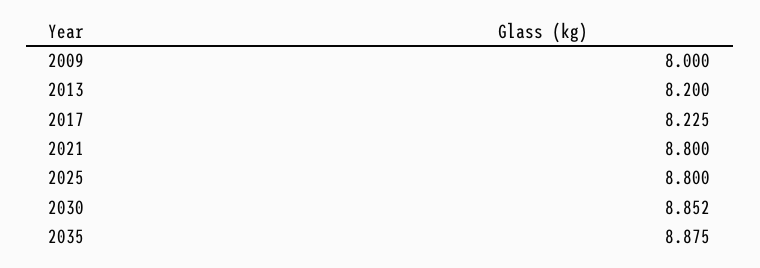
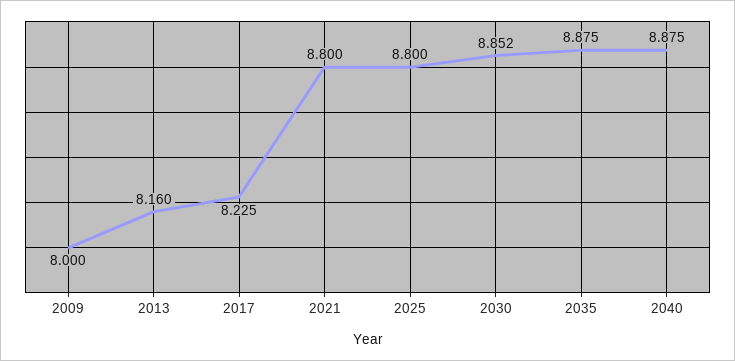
2013: 8.2 -> 8.16
2040: none -> 8.875

